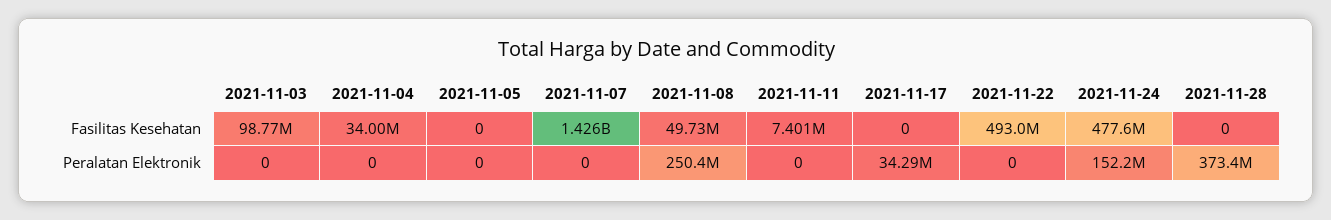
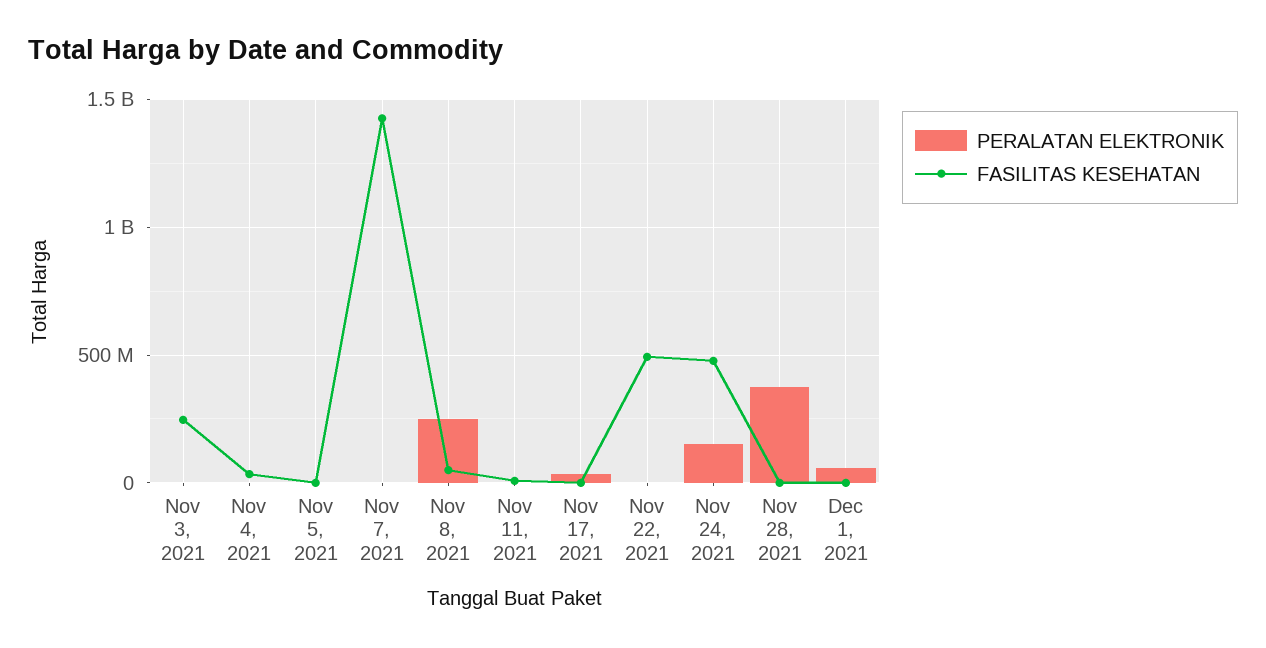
Fasilitas Kesehatan, 2021-11-03: 98770000 -> 250000000
Peralatan Elektronik, Dec 1, 2021: none -> 50000000
Fasilitas Kesehatan, Dec 1, 2021: none -> 0

